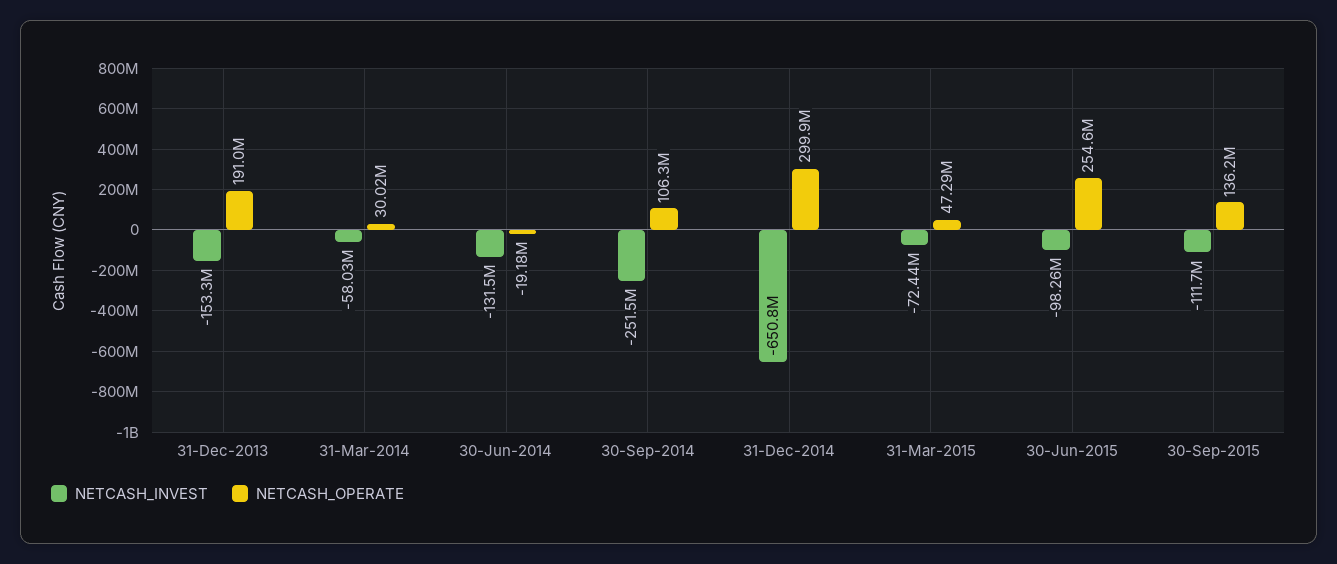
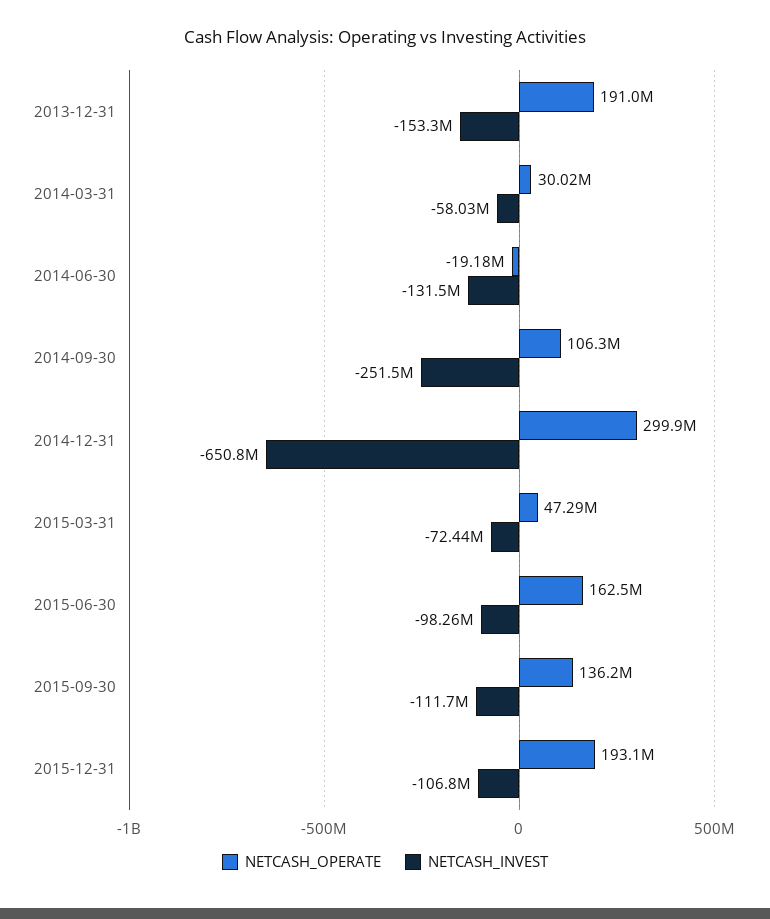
NETCASH_OPERATE, 30-Jun-2015: 254600000 -> 162500000
NETCASH_OPERATE, 2015-12-31: none -> 193100000
NETCASH_INVEST, 2015-12-31: none -> -106800000

